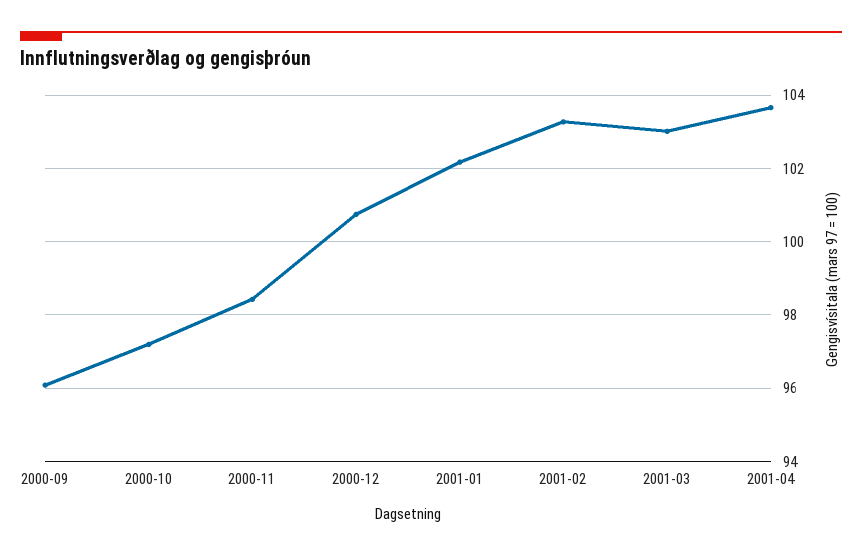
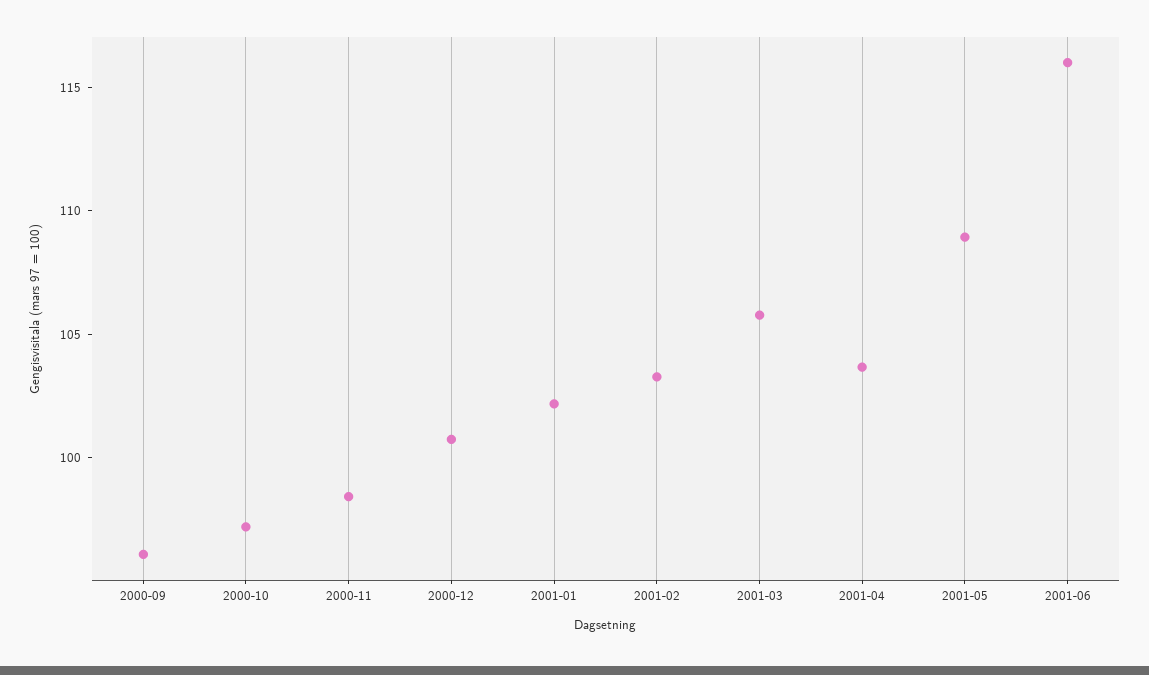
2001-03: 103 -> 106
2001-05: none -> 109
2001-06: none -> 116

